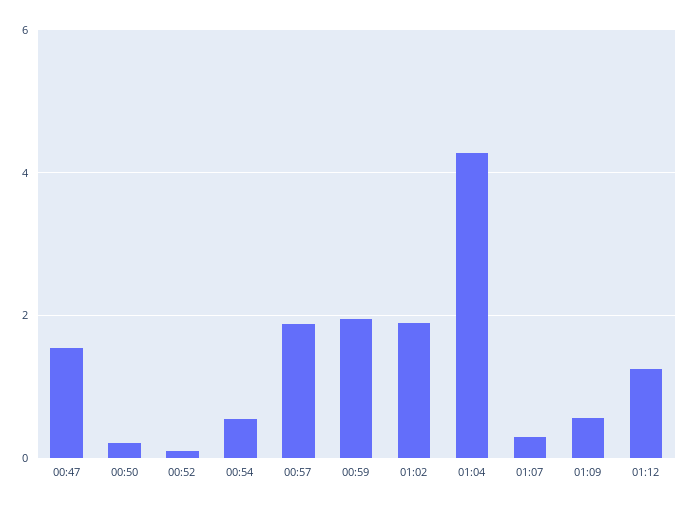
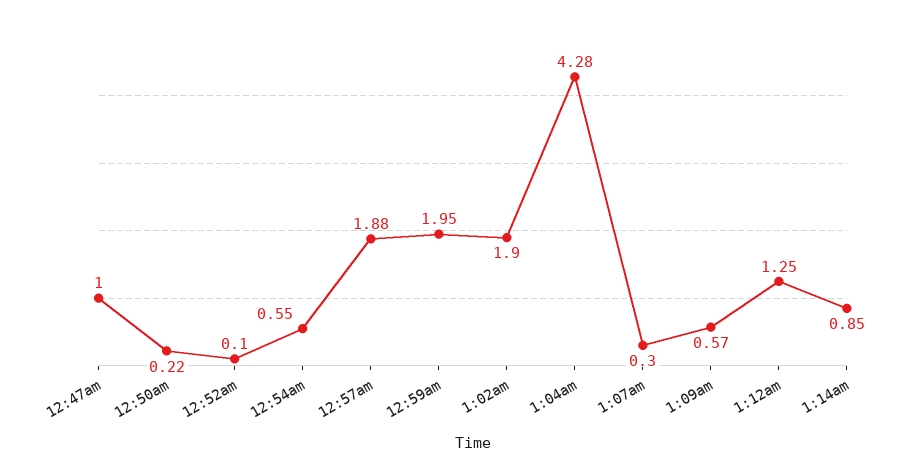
00:47: 1.6 -> 1
1:14am: none -> 0.85

